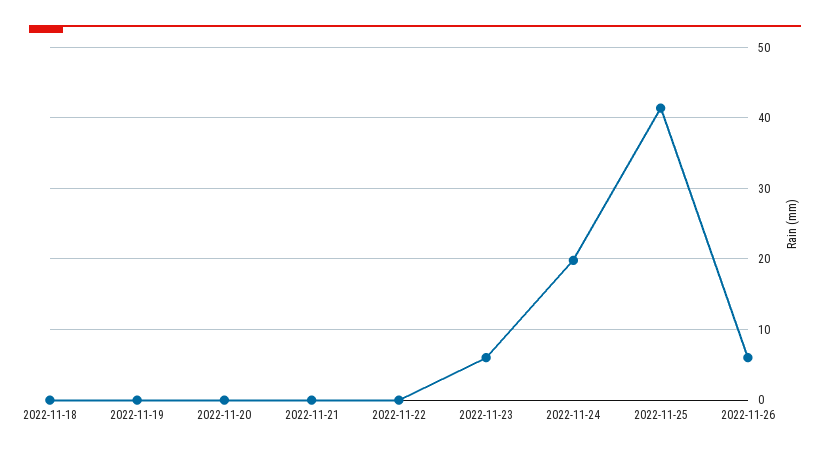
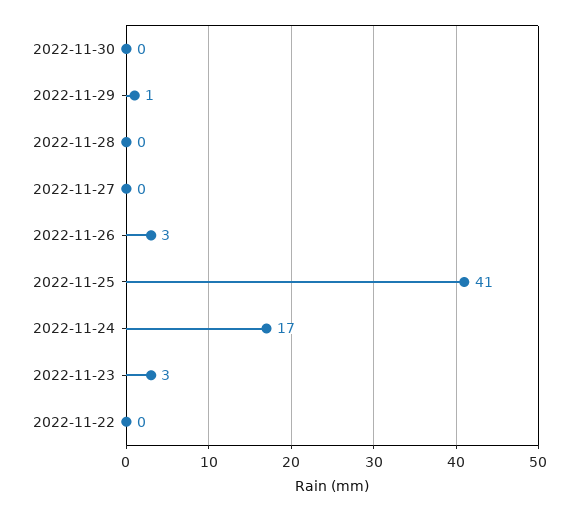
2022-11-18: 0 -> none
2022-11-19: 0 -> none
2022-11-20: 0 -> none
2022-11-21: 0 -> none
2022-11-23: 6 -> 3
2022-11-24: 20 -> 17
2022-11-26: 6 -> 3
2022-11-30: none -> 0
2022-11-29: none -> 1
2022-11-28: none -> 0
2022-11-27: none -> 0

